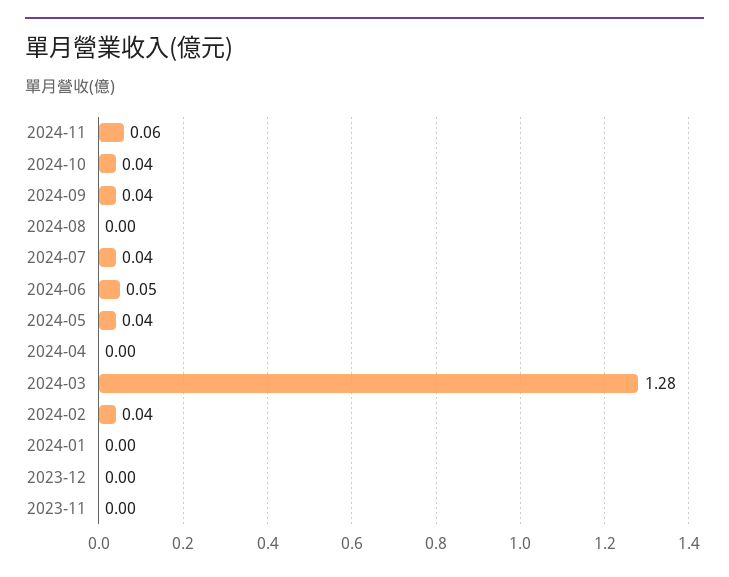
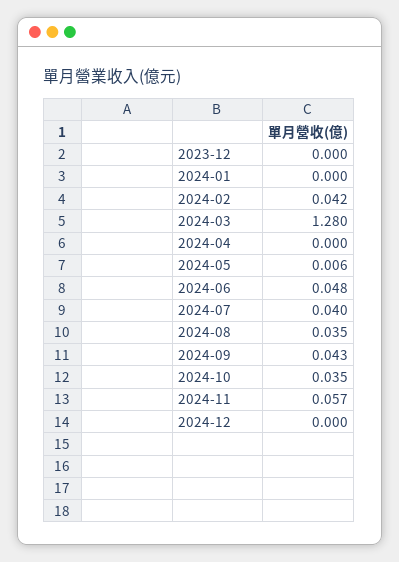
2024-08: 0 -> 0.035
2024-05: 0.04 -> 0.006
2023-11: 0 -> none
2024-12: none -> 0

